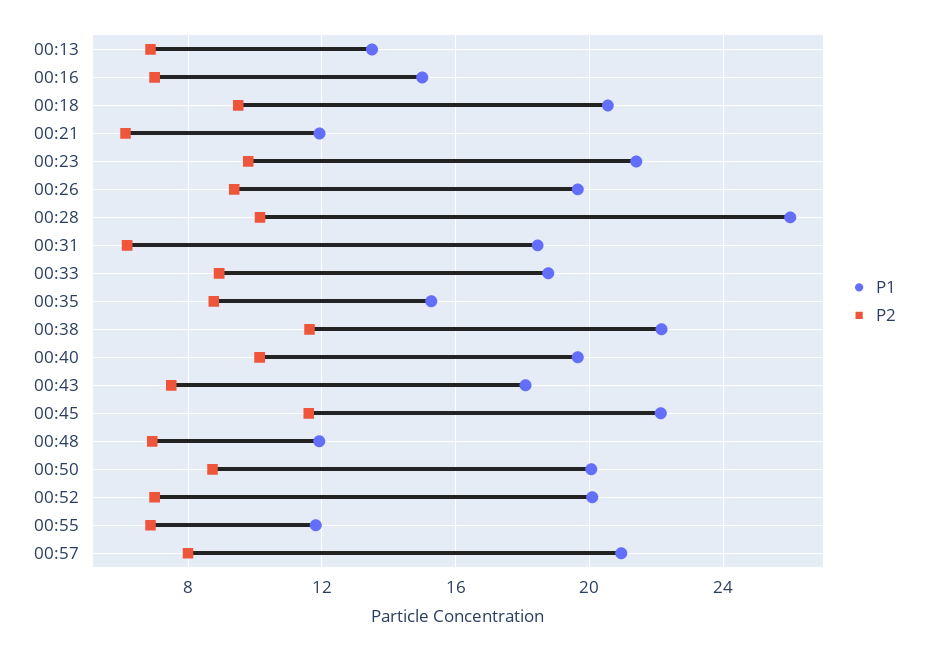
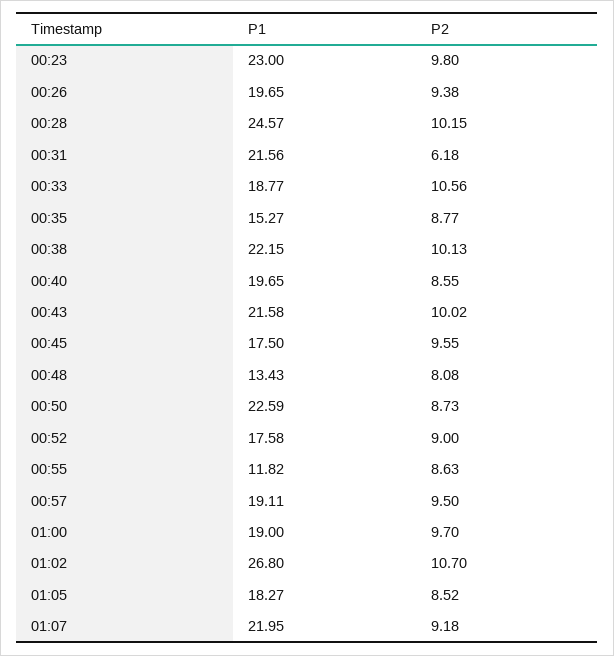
P1, 00:13: 13.5 -> none
P2, 00:13: 7 -> none
P1, 00:16: 15 -> none
P2, 00:16: 7 -> none
P1, 00:18: 20.5 -> none
P2, 00:18: 9.5 -> none
P1, 00:21: 12 -> none
P2, 00:21: 6 -> none
P1, 00:23: 21.5 -> 23
P1, 00:28: 26 -> 24.57
P1, 00:31: 18.5 -> 21.56
P2, 00:33: 9 -> 10.56
P2, 00:38: 11.5 -> 10.13
P2, 00:40: 10 -> 8.55
P1, 00:43: 18 -> 21.58
P2, 00:43: 7.5 -> 10.02
P1, 00:45: 22 -> 17.5
P2, 00:45: 11.5 -> 9.55
P1, 00:48: 12 -> 13.43
P2, 00:48: 7 -> 8.08
P1, 00:50: 20 -> 22.59
P1, 00:52: 20 -> 17.58
P2, 00:52: 7 -> 9
P2, 00:55: 7 -> 8.63
P1, 00:57: 21 -> 19.11
P2, 00:57: 8 -> 9.5
P1, 01:00: none -> 19
P2, 01:00: none -> 9.7
P1, 01:02: none -> 26.8
P2, 01:02: none -> 10.7
P1, 01:05: none -> 18.27
P2, 01:05: none -> 8.52
P1, 01:07: none -> 21.95
P2, 01:07: none -> 9.18

